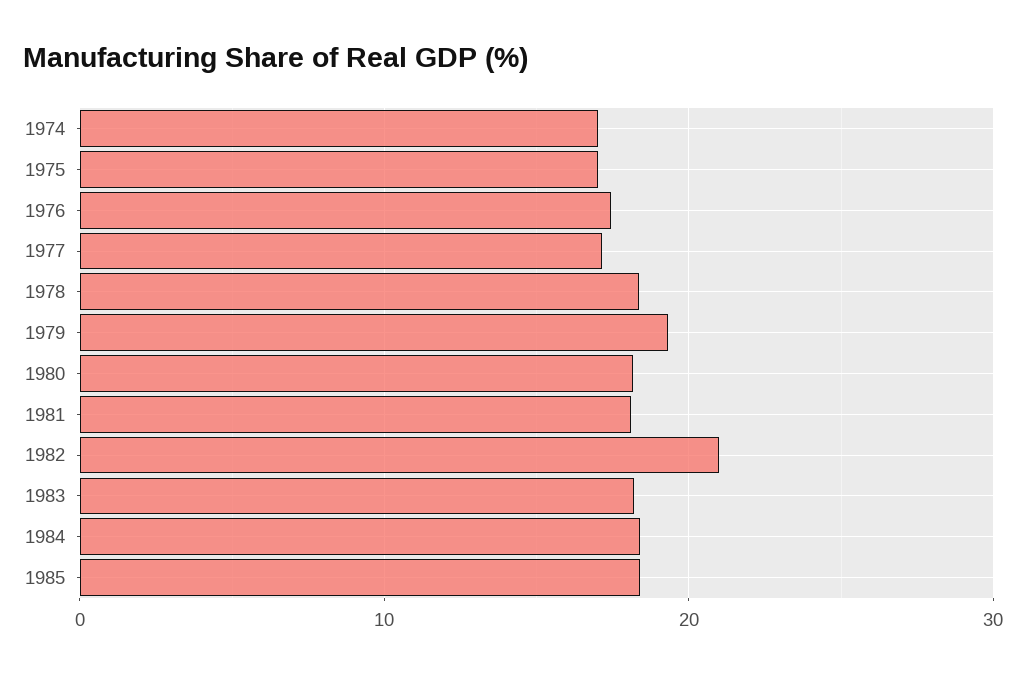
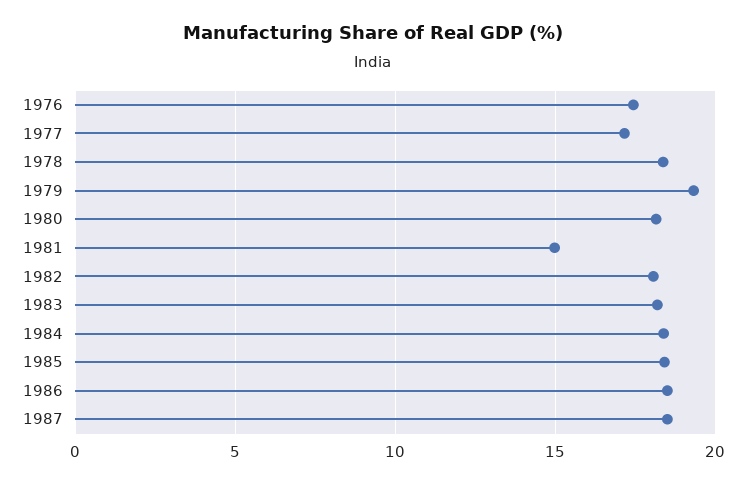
1974: 17 -> none
1975: 17 -> none
1981: 18 -> 15
1982: 21 -> 18
1986: none -> 18.5
1987: none -> 18.5

